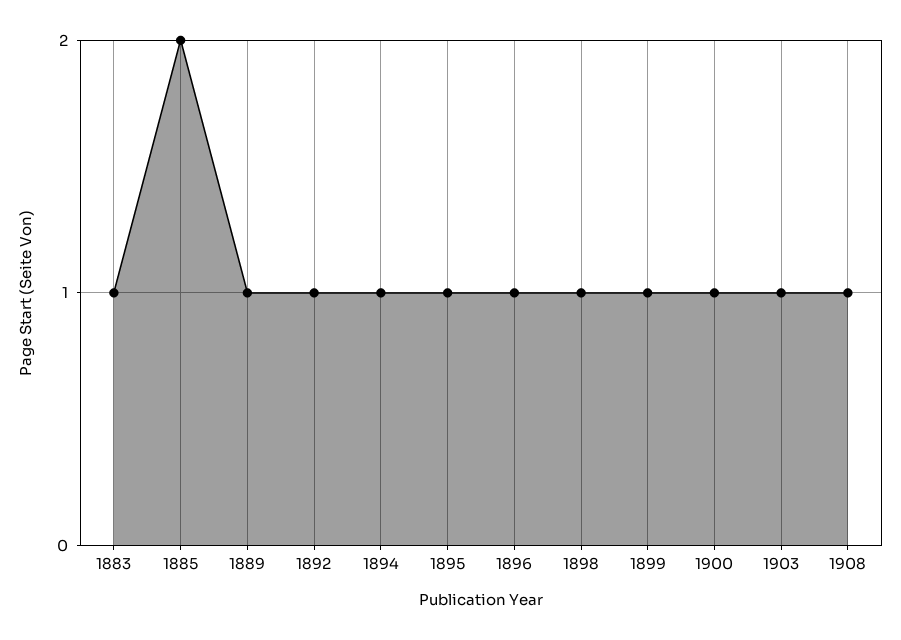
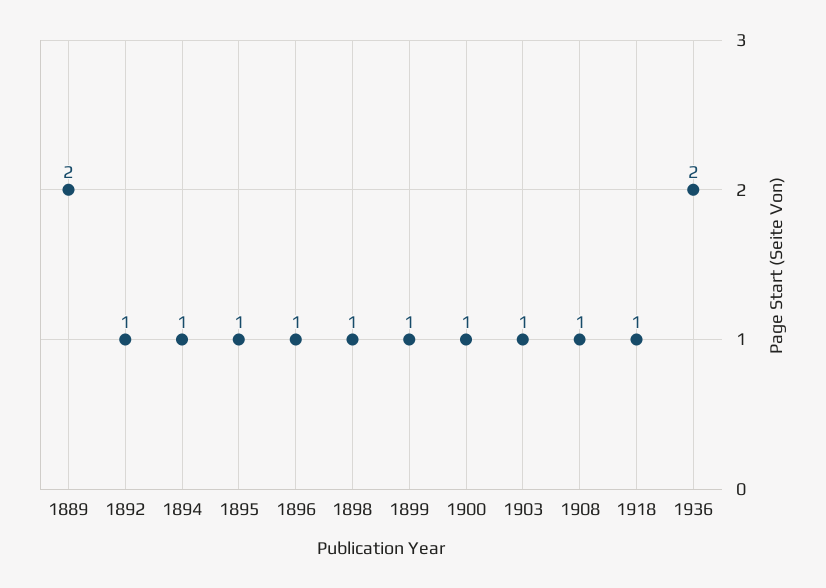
1883: 1 -> none
1885: 2 -> none
1889: 1 -> 2
1918: none -> 1
1936: none -> 2

